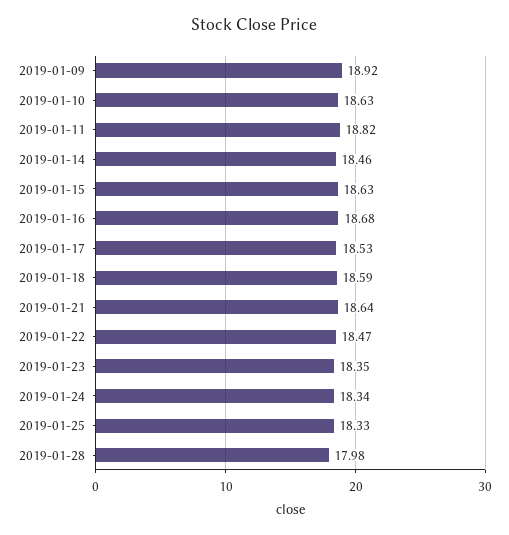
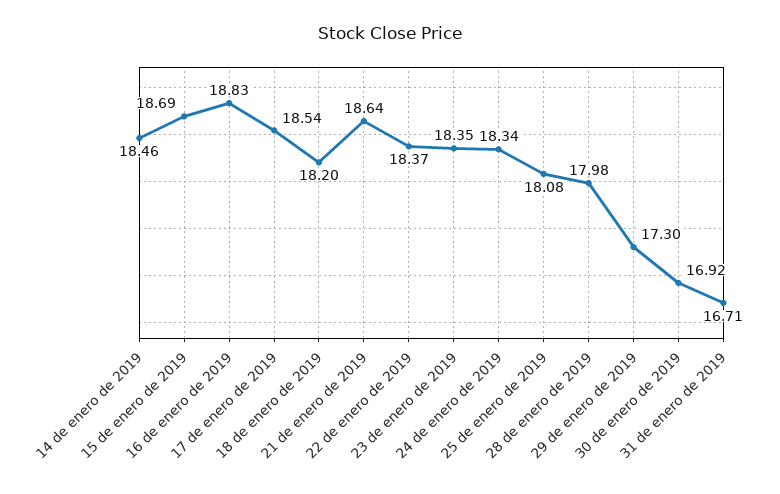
2019-01-09: 18.92 -> none
2019-01-10: 18.63 -> none
2019-01-11: 18.82 -> none
2019-01-15: 18.63 -> 18.69
2019-01-16: 18.68 -> 18.83
2019-01-17: 18.53 -> 18.54
2019-01-18: 18.59 -> 18.2
2019-01-22: 18.47 -> 18.37
2019-01-25: 18.33 -> 18.08
29 de enero de 2019: none -> 17.3
30 de enero de 2019: none -> 16.92
31 de enero de 2019: none -> 16.71

